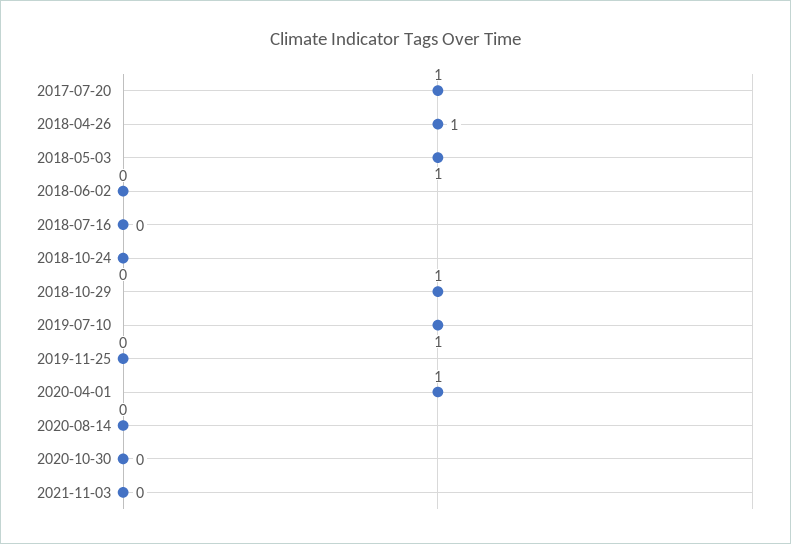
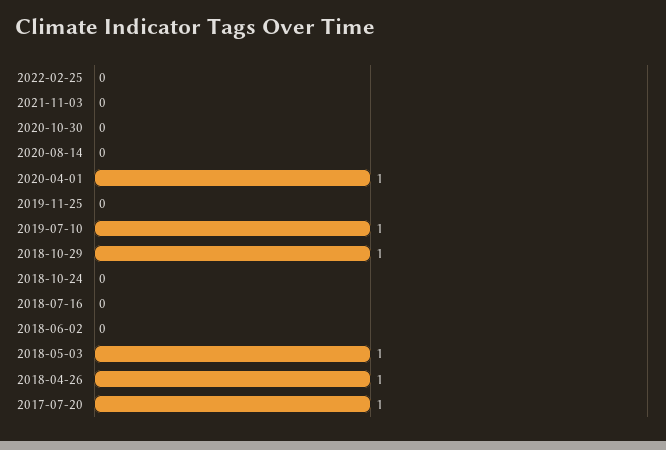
2022-02-25: none -> 0

